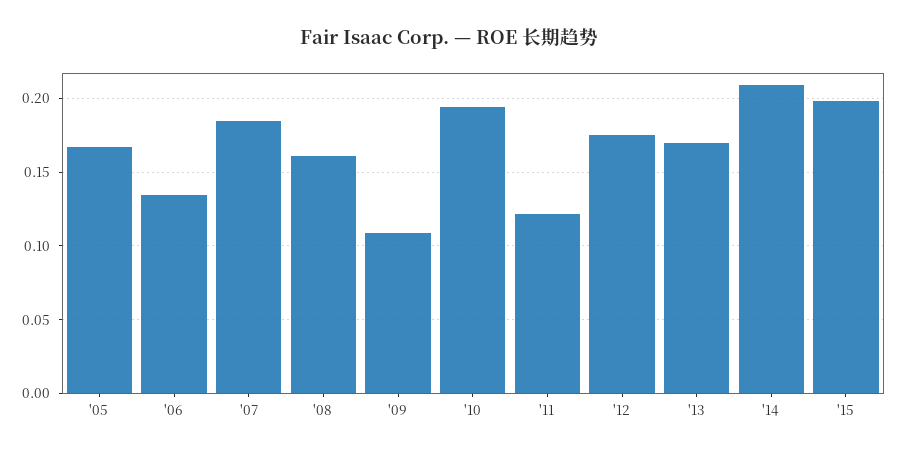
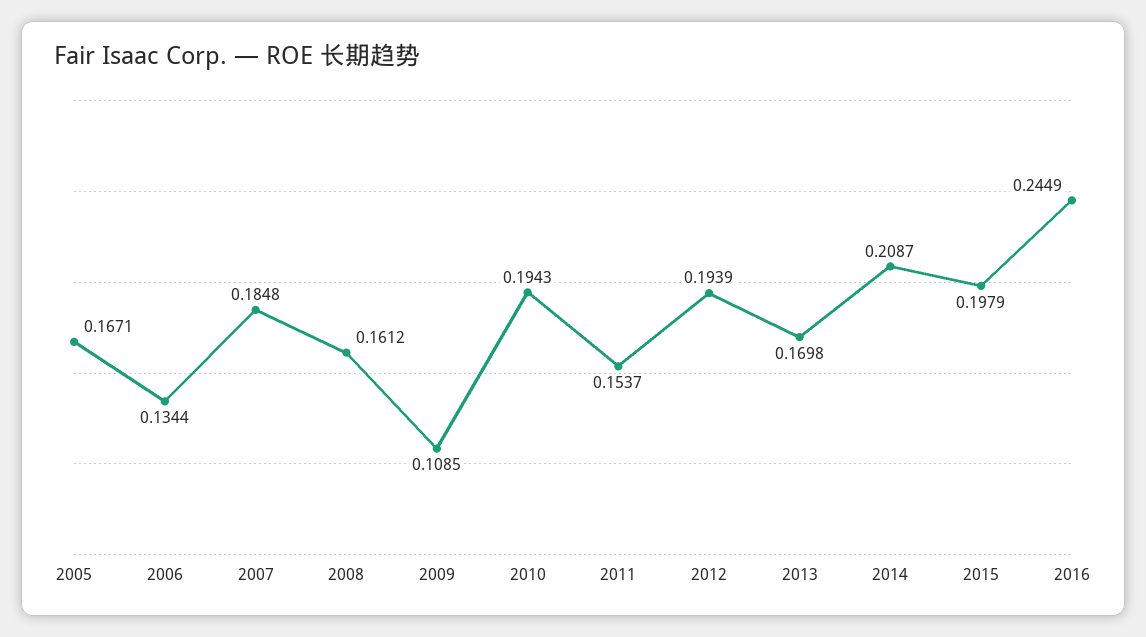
'11: 0.12 -> 0.1537
'12: 0.175 -> 0.1939
2016: none -> 0.2449

